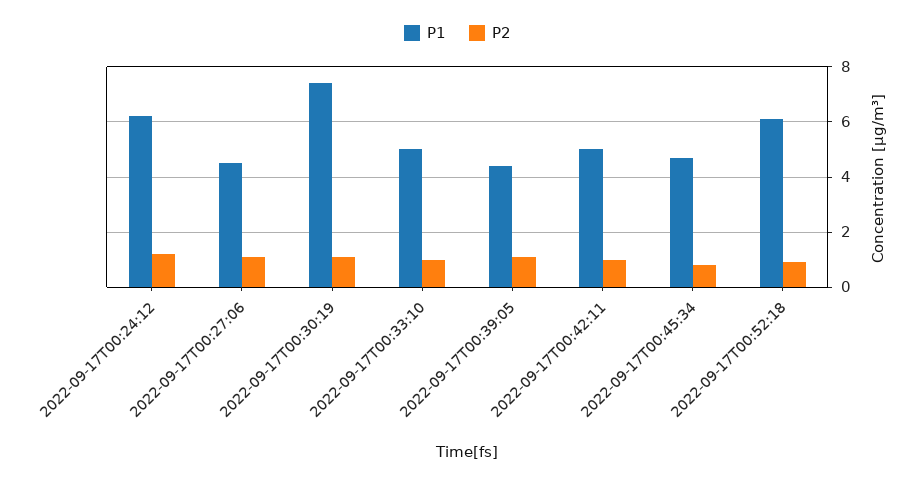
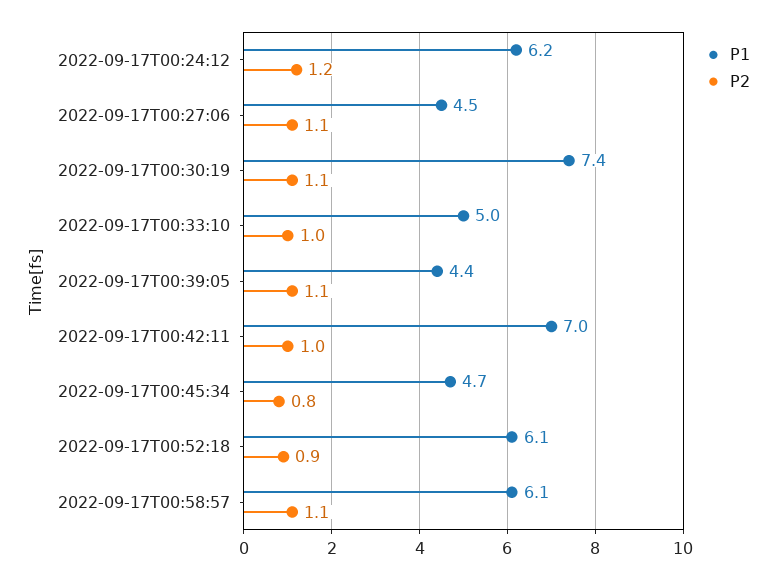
P1, 2022-09-17T00:42:11: 5 -> 7
P1, 2022-09-17T00:58:57: none -> 6.1
P2, 2022-09-17T00:58:57: none -> 1.1

